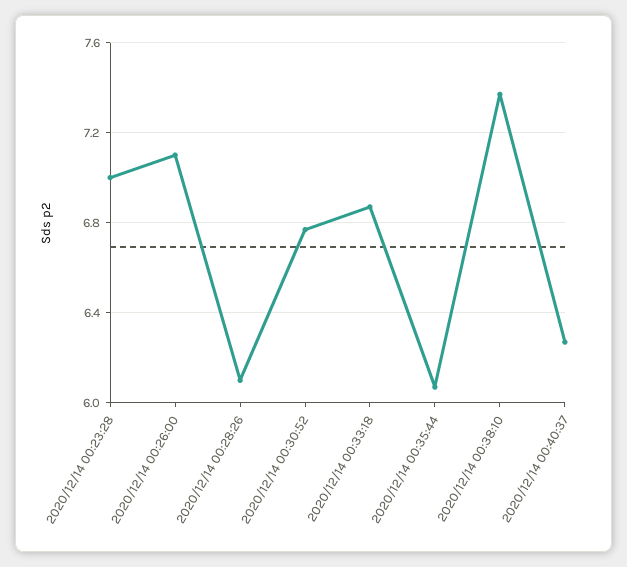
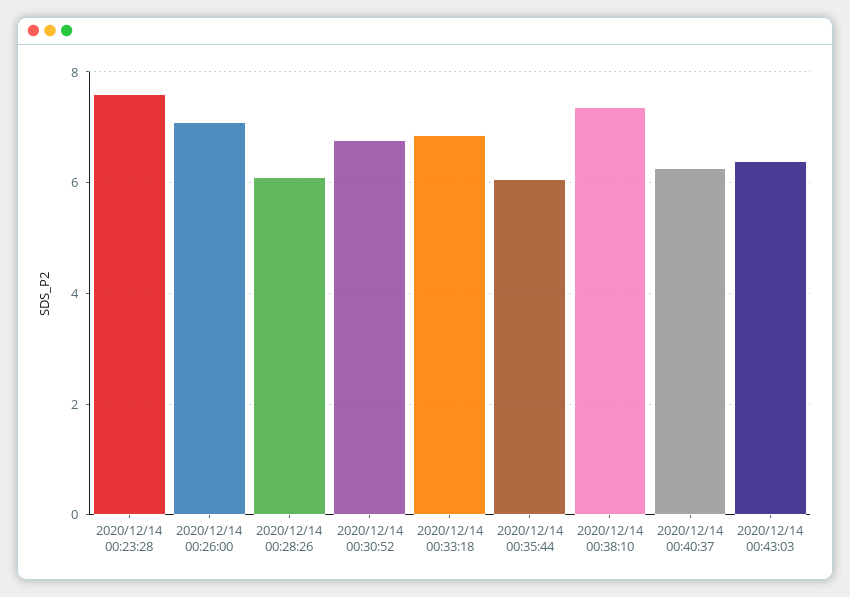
2020/12/14 00:23:28: 7 -> 7.6
2020/12/14 00:43:03: none -> 6.4

